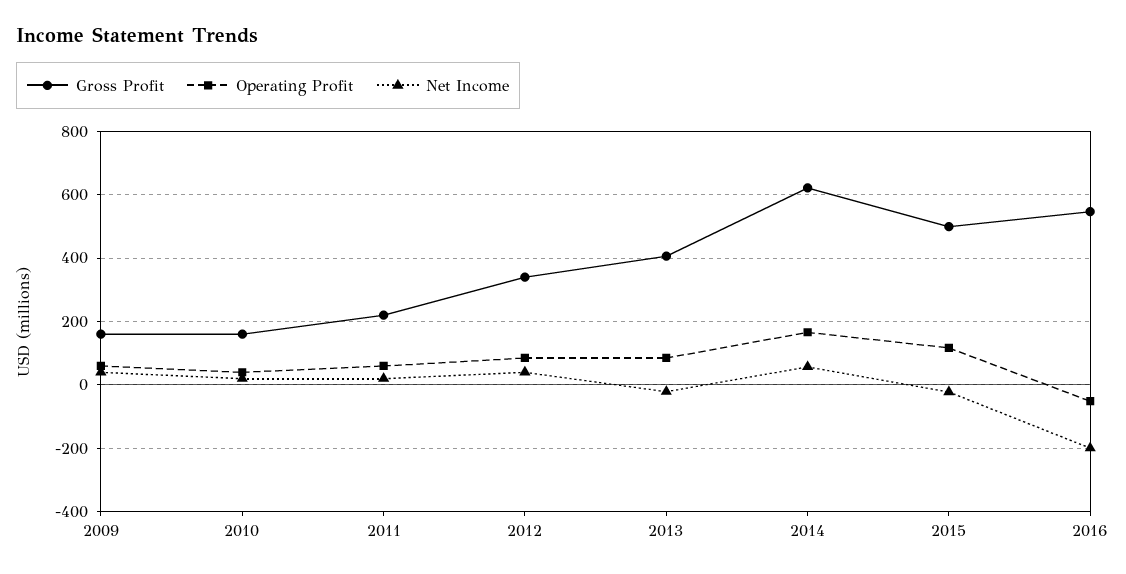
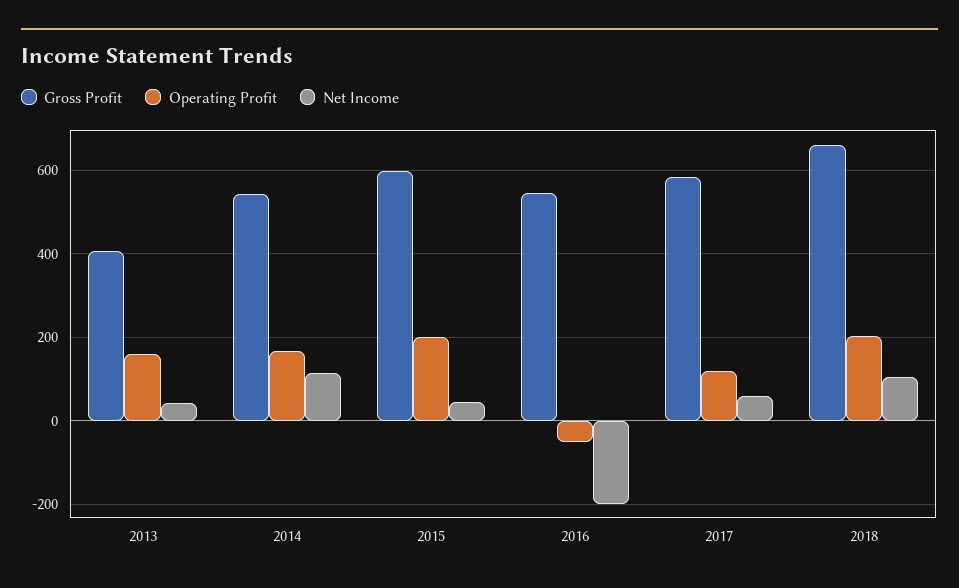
Gross Profit, 2009: 160 -> none
Operating Profit, 2009: 60 -> none
Net Income, 2009: 40 -> none
Gross Profit, 2010: 160 -> none
Operating Profit, 2010: 40 -> none
Net Income, 2010: 20 -> none
Gross Profit, 2011: 220 -> none
Operating Profit, 2011: 60 -> none
Net Income, 2011: 20 -> none
Gross Profit, 2012: 340 -> none
Operating Profit, 2012: 80 -> none
Net Income, 2012: 40 -> none
Operating Profit, 2013: 80 -> 160
Net Income, 2013: -20 -> 40
Gross Profit, 2014: 620 -> 540
Net Income, 2014: 60 -> 120
Gross Profit, 2015: 500 -> 600
Operating Profit, 2015: 120 -> 200
Net Income, 2015: -20 -> 40
Gross Profit, 2017: none -> 580
Operating Profit, 2017: none -> 120
Net Income, 2017: none -> 60
Gross Profit, 2018: none -> 660
Operating Profit, 2018: none -> 200
Net Income, 2018: none -> 100

